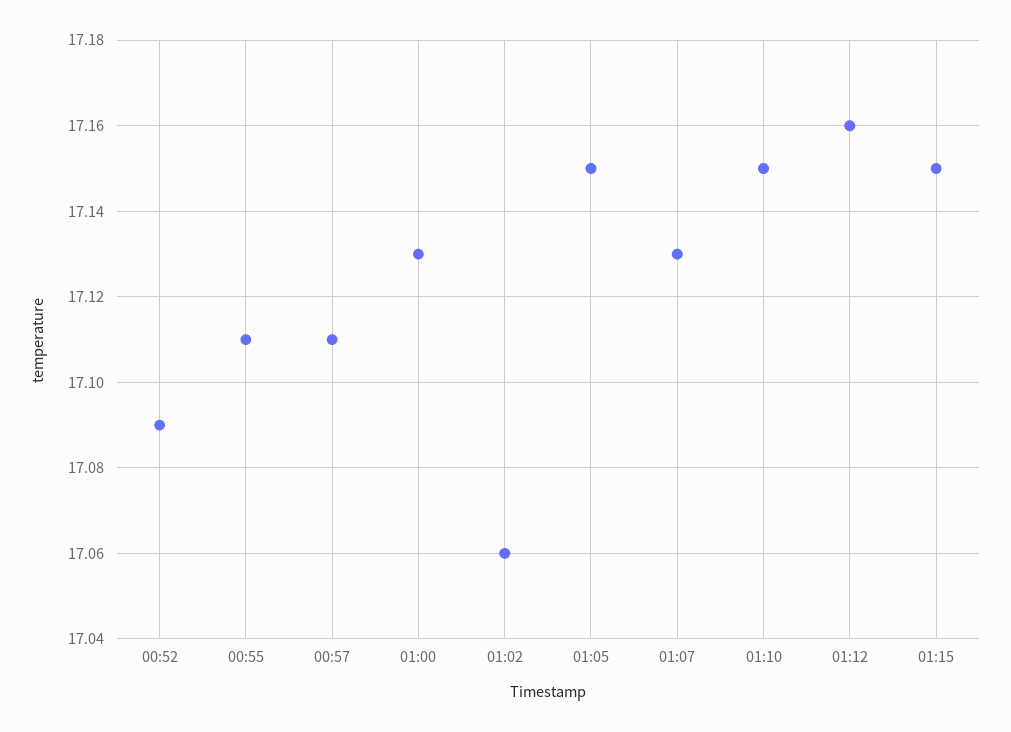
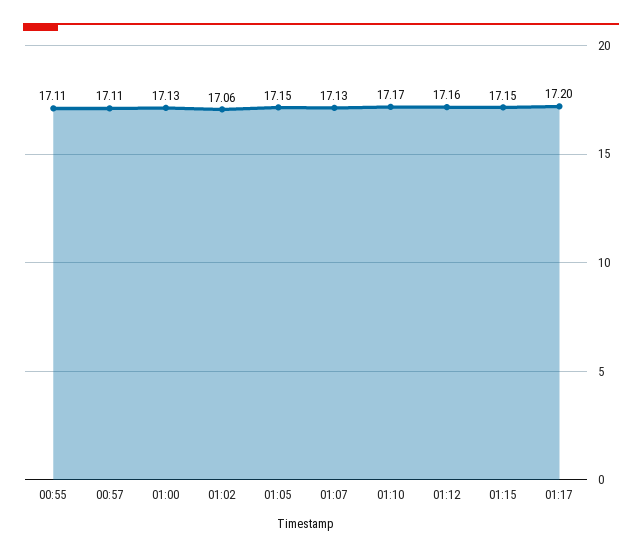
00:52: 17.09 -> none
01:10: 17.15 -> 17.17
01:17: none -> 17.2

